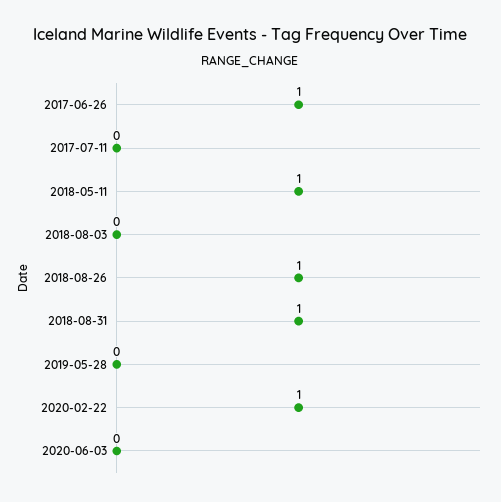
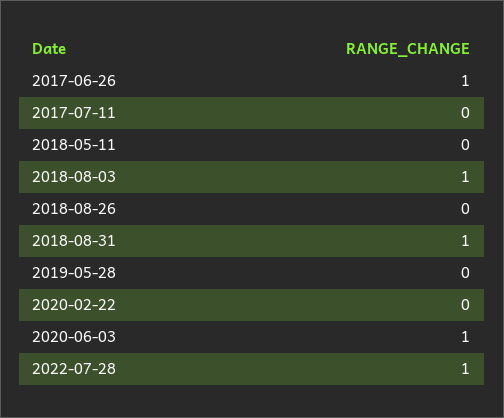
2018-05-11: 1 -> 0
2018-08-03: 0 -> 1
2018-08-26: 1 -> 0
2020-02-22: 1 -> 0
2020-06-03: 0 -> 1
2022-07-28: none -> 1

